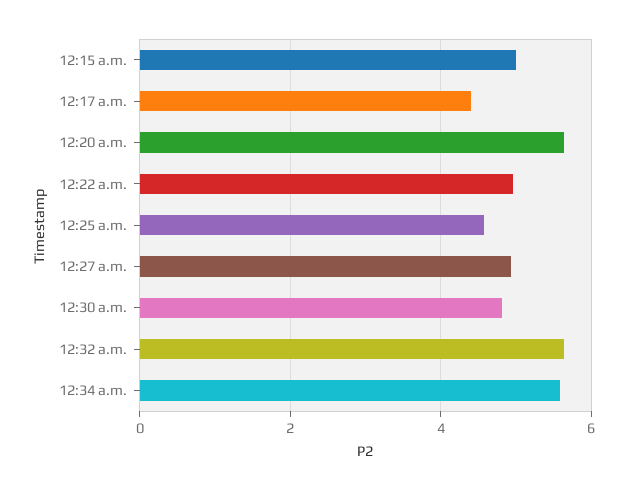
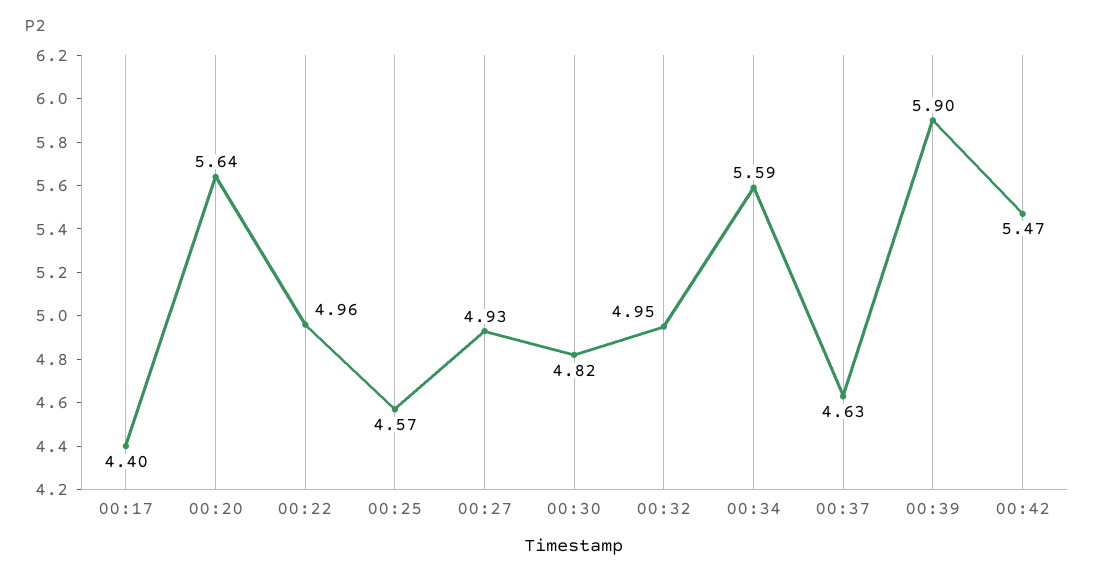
12:15 a.m.: 5 -> none
12:32 a.m.: 5.6 -> 4.95
00:37: none -> 4.63
00:39: none -> 5.9
00:42: none -> 5.47

